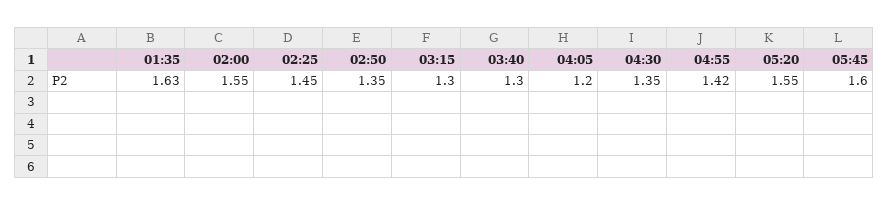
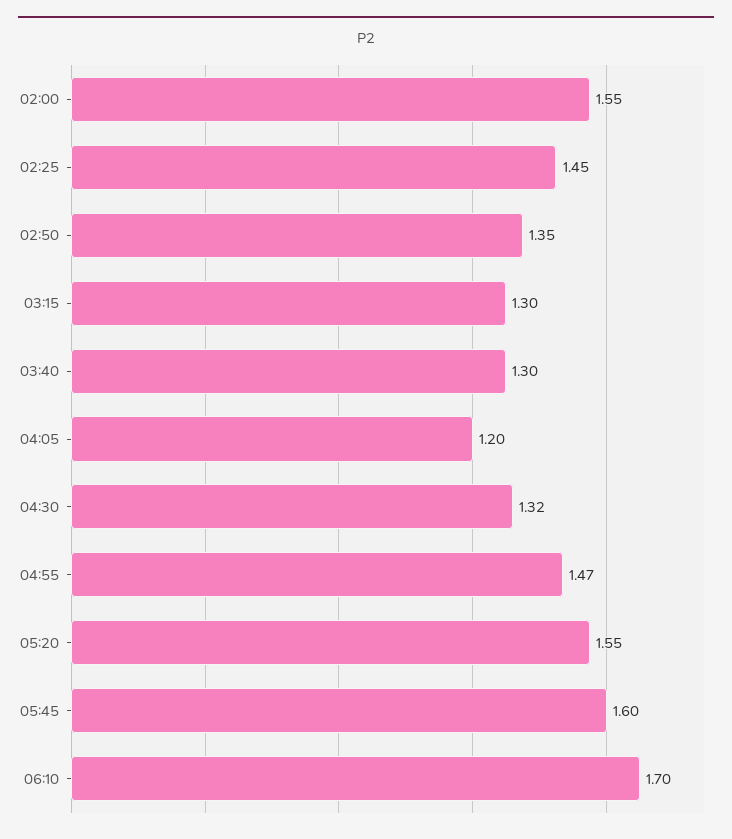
01:35: 1.63 -> none
04:30: 1.35 -> 1.32
04:55: 1.42 -> 1.47
06:10: none -> 1.7

